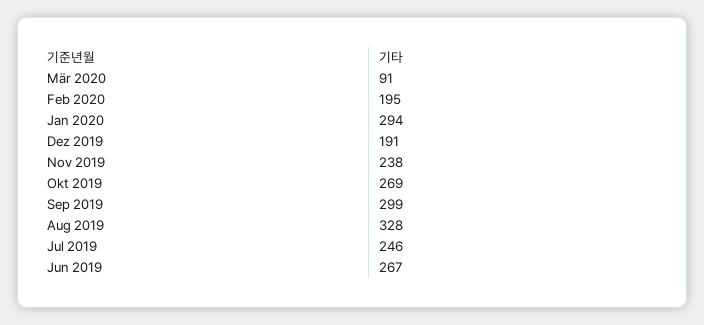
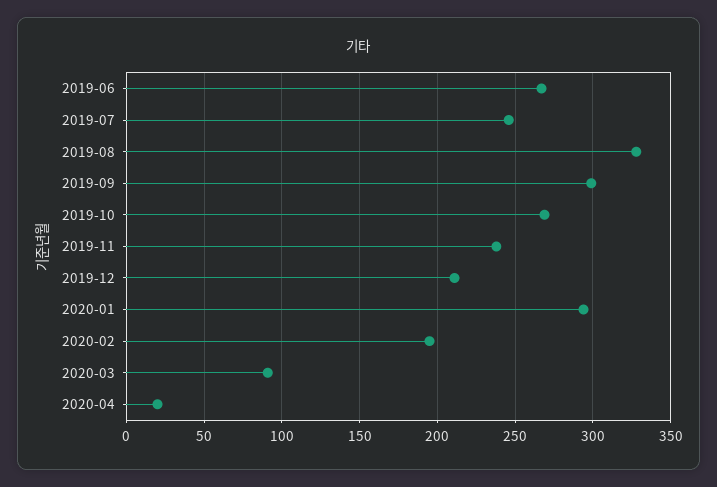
Dez 2019: 191 -> 210
2020-04: none -> 20

